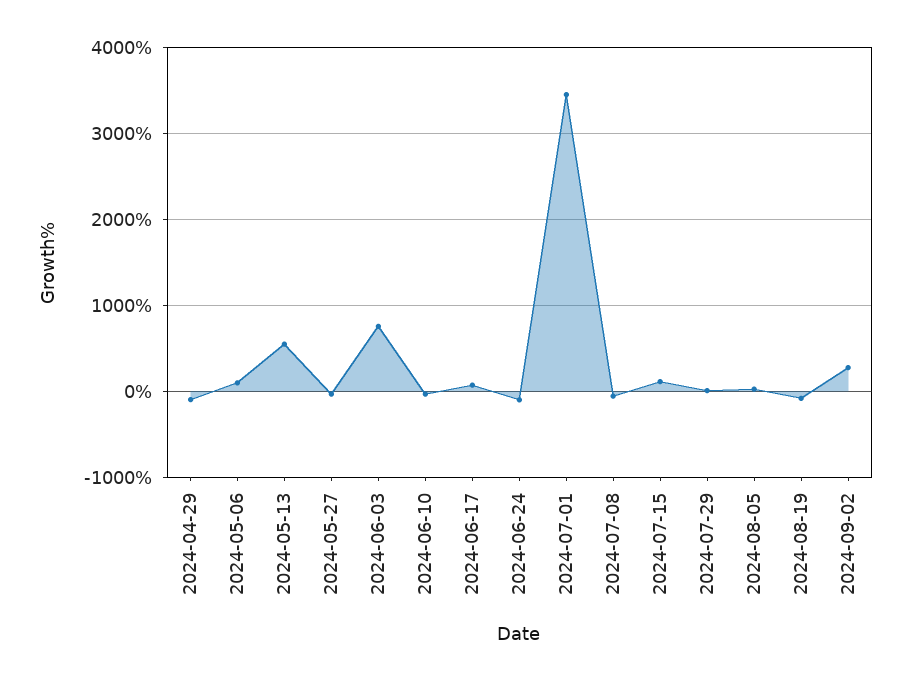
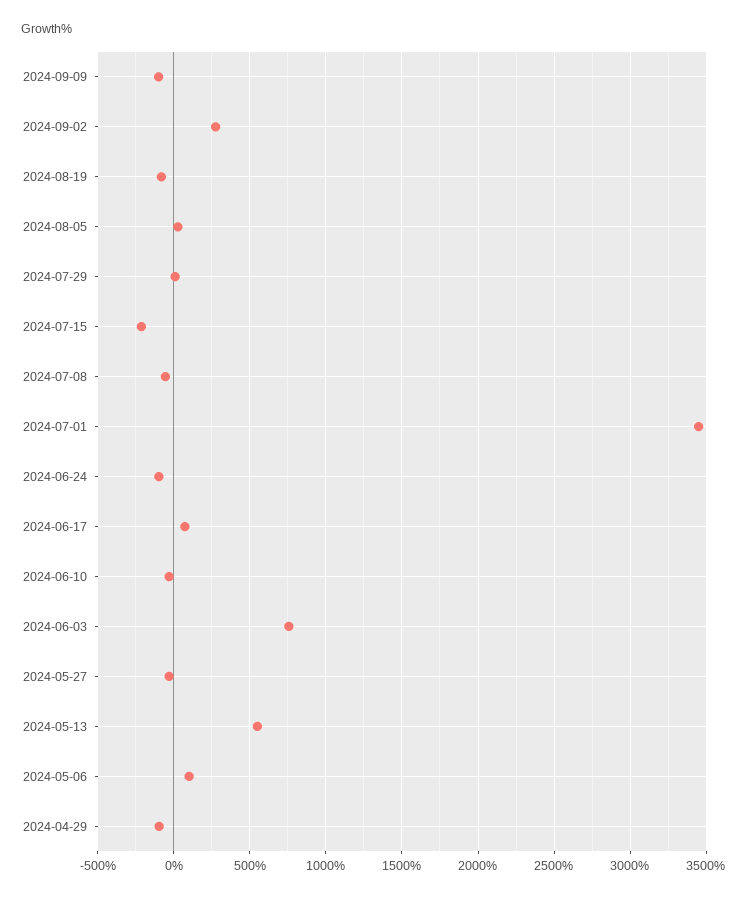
2024-07-15: 100 -> -200
2024-09-09: none -> -100

